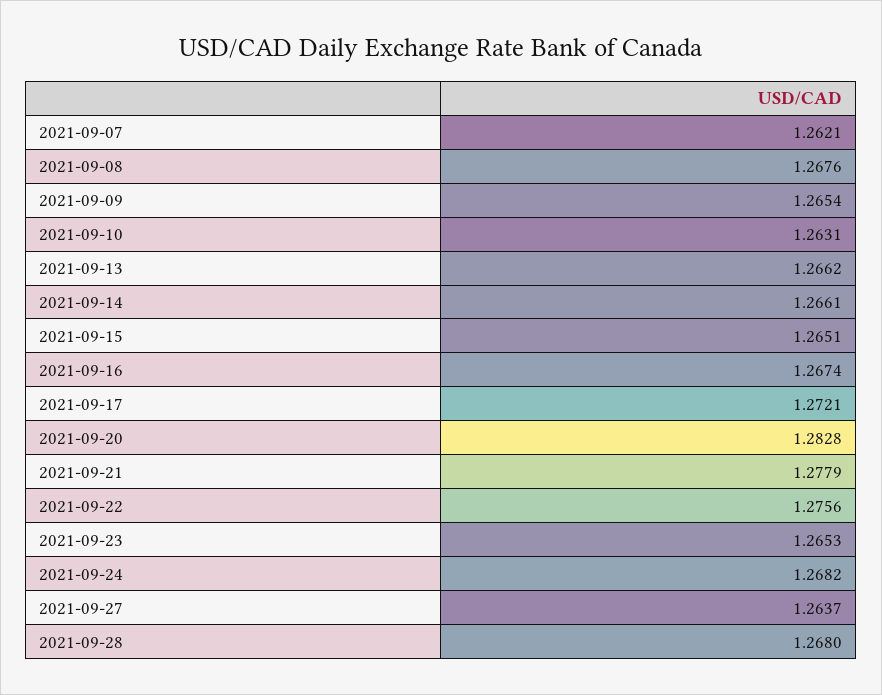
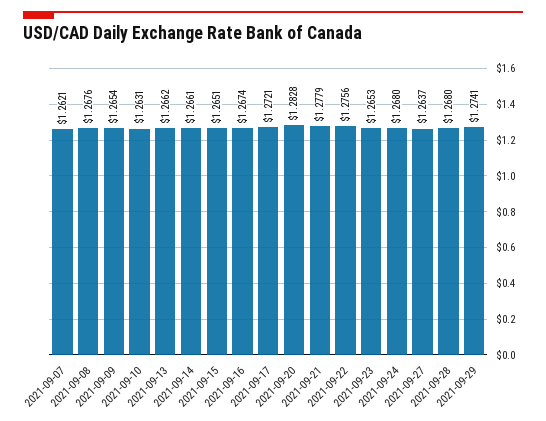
2021-09-24: 1.2682 -> 1.268
2021-09-29: none -> 1.2741

